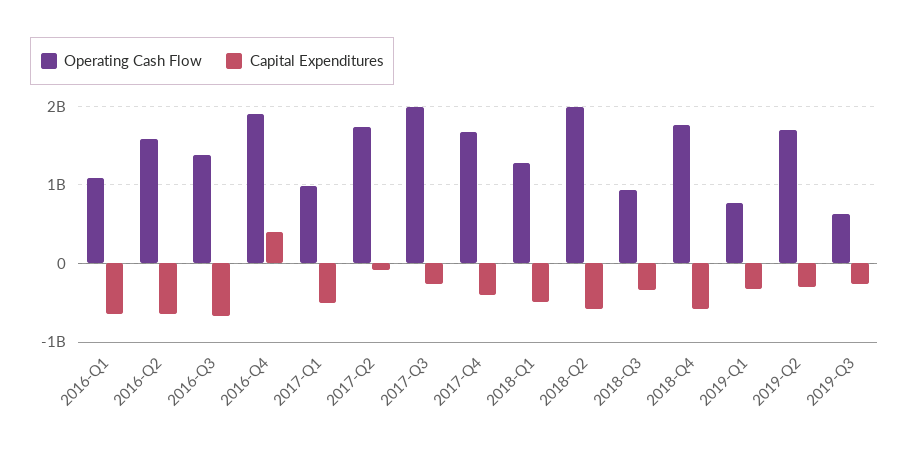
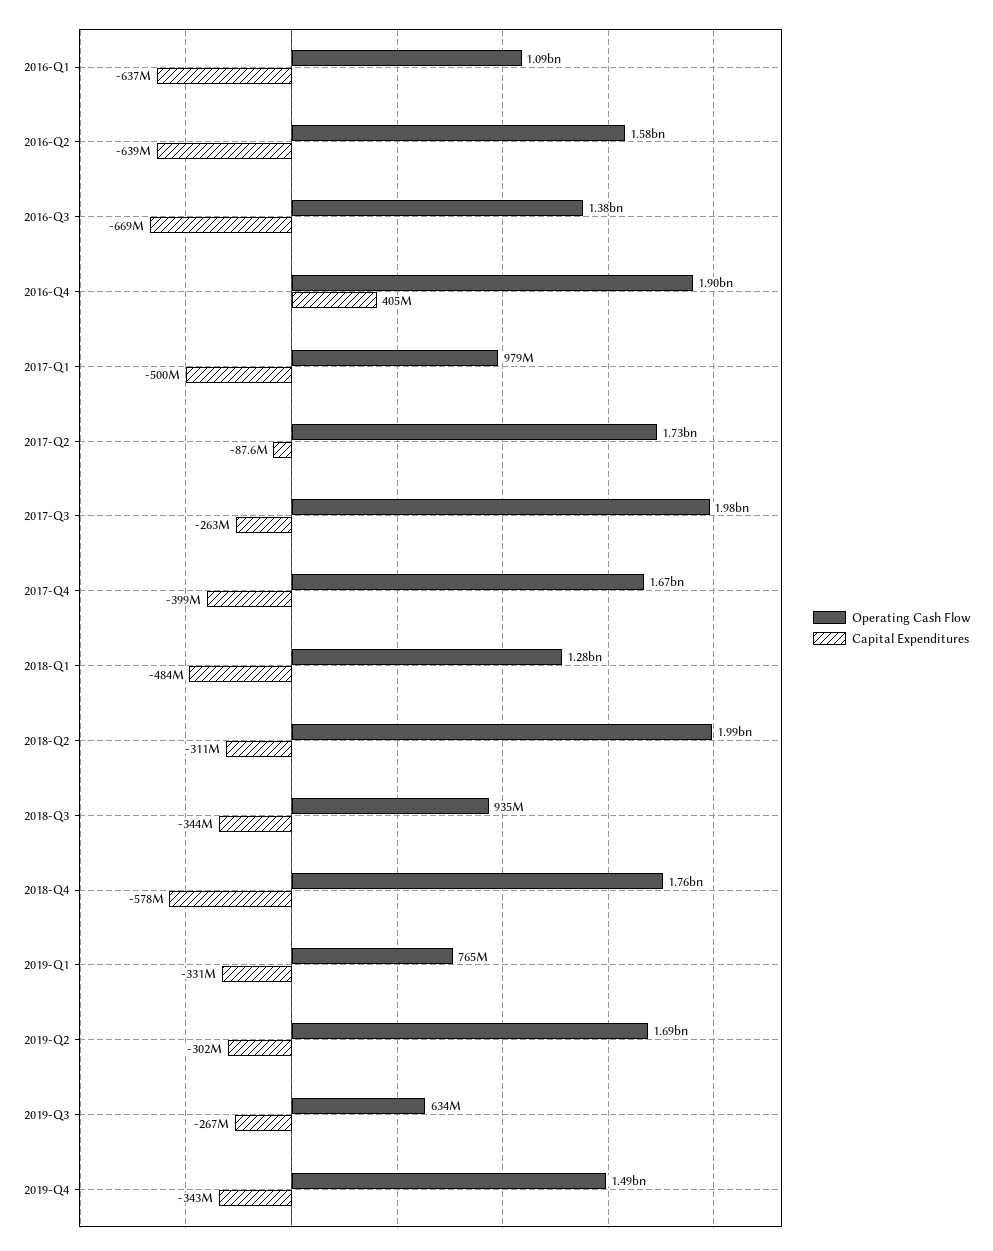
Capital Expenditures, 2018-Q2: -600000000 -> -311000000
Operating Cash Flow, 2019-Q4: none -> 1490000000
Capital Expenditures, 2019-Q4: none -> -343000000

